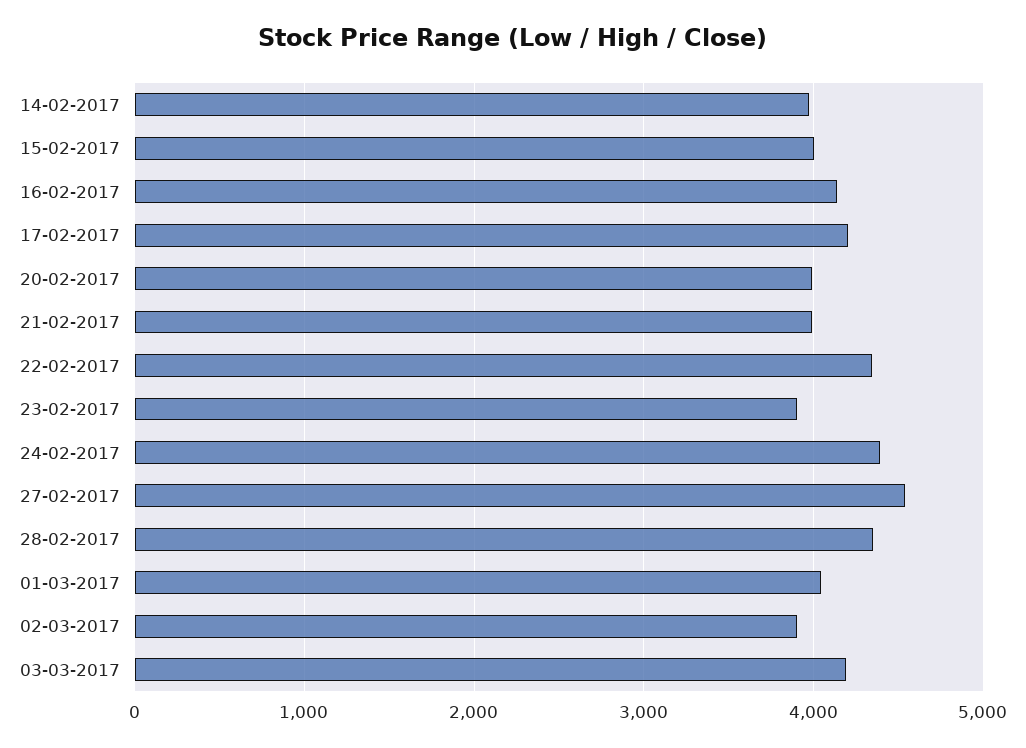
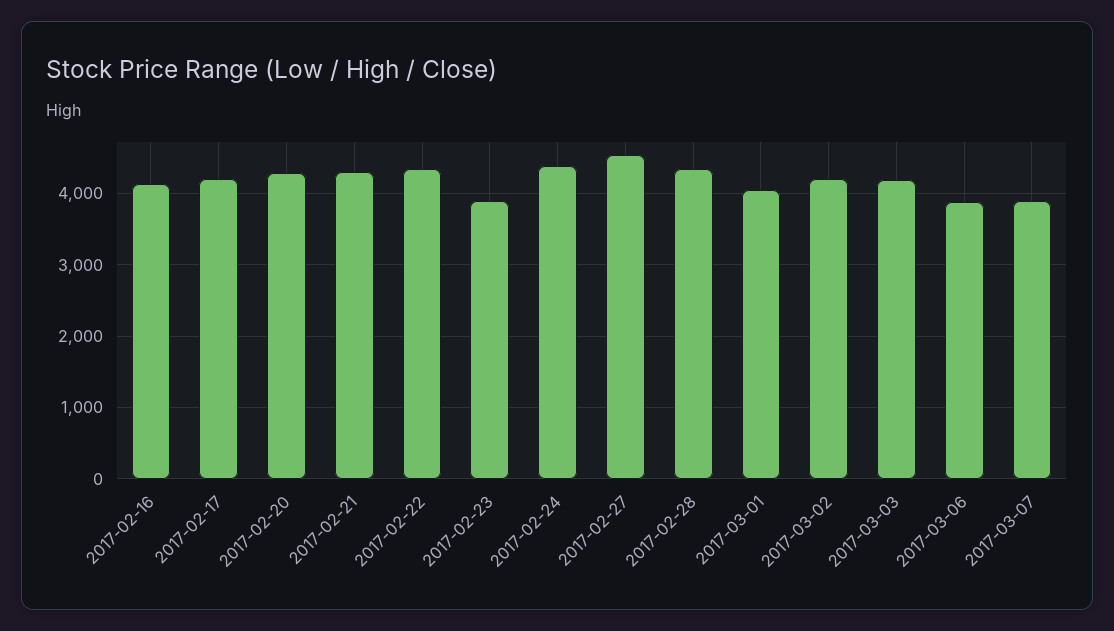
14-02-2017: 4000 -> none
15-02-2017: 4000 -> none
20-02-2017: 4000 -> 4300
21-02-2017: 4000 -> 4300
02-03-2017: 3900 -> 4200
2017-03-06: none -> 3900
2017-03-07: none -> 3900

